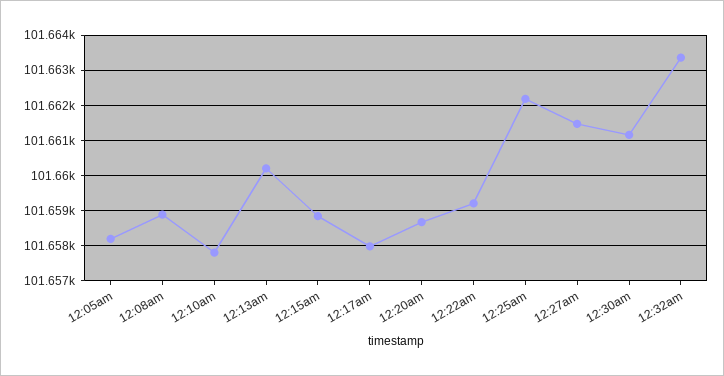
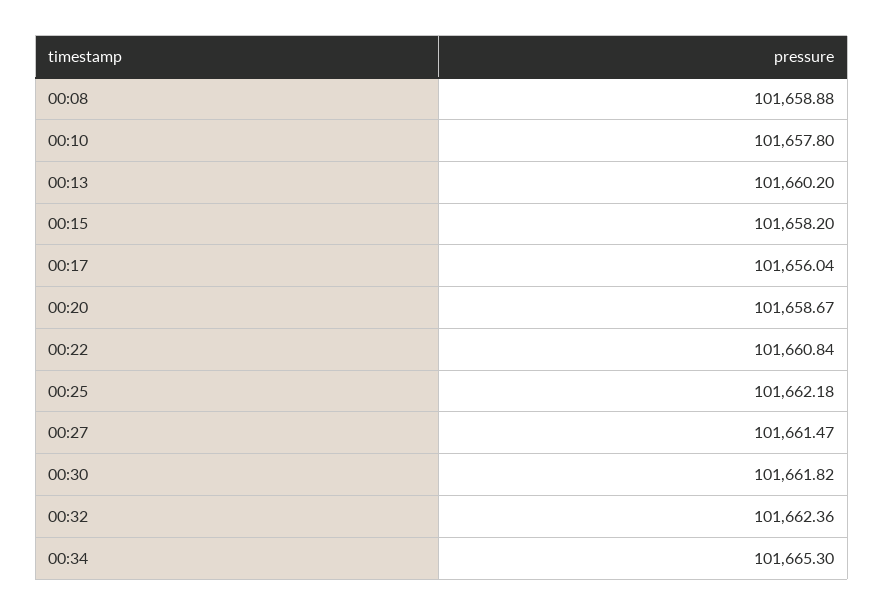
12:05am: 101658.2 -> none
12:15am: 101658.8 -> 101658.2
12:17am: 101658 -> 101656.04
12:22am: 101659.2 -> 101660.84
12:30am: 101661.2 -> 101661.82
12:32am: 101663.4 -> 101662.36
00:34: none -> 101665.3

